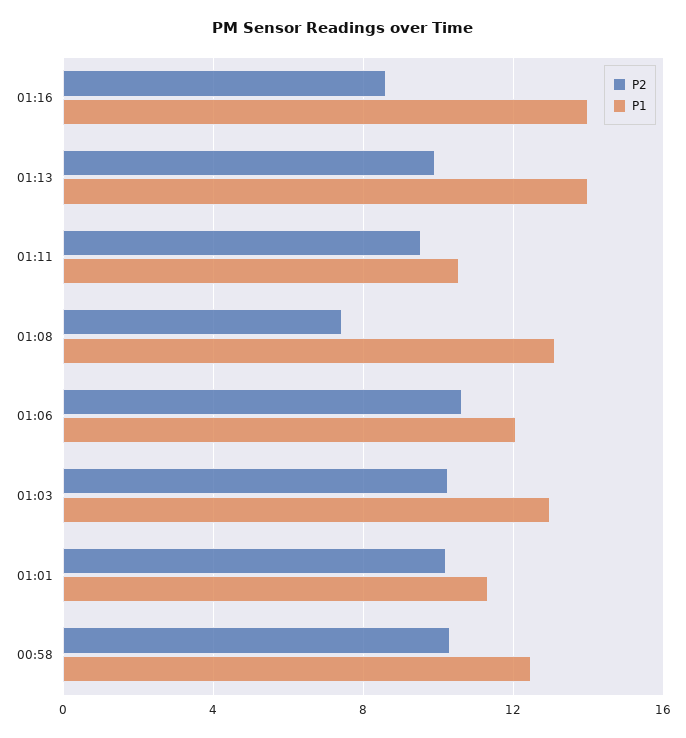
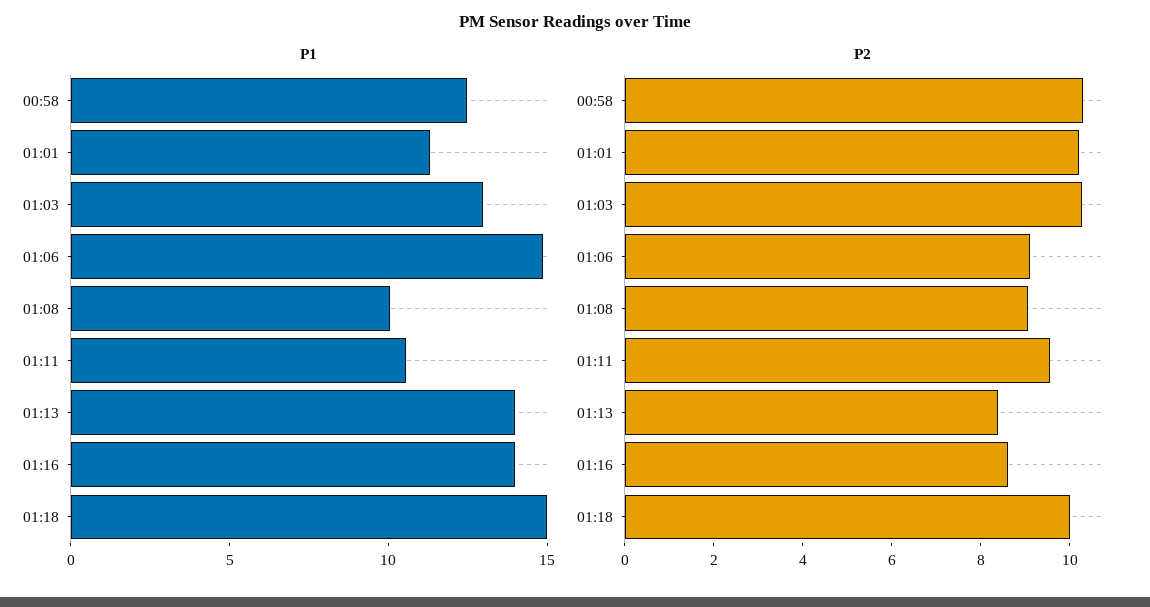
P2, 01:13: 10 -> 8.5
P2, 01:08: 7.5 -> 9
P1, 01:08: 13 -> 10
P2, 01:06: 10.5 -> 9
P1, 01:06: 12 -> 15
P1, 01:18: none -> 15
P2, 01:18: none -> 10

